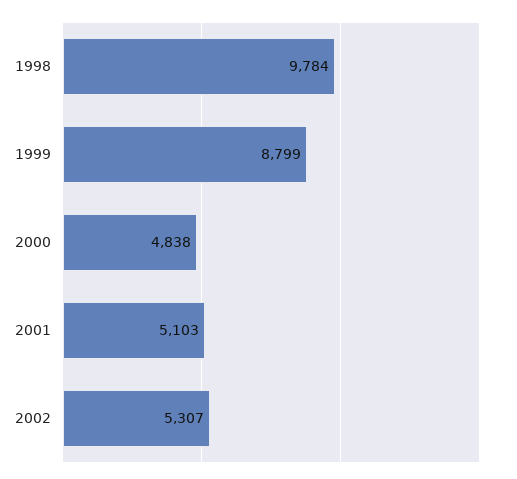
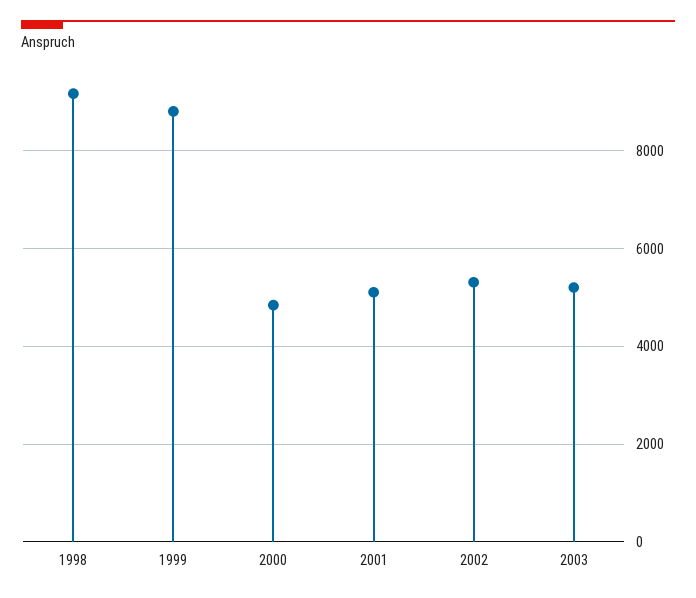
1998: 9784 -> 9200
2003: none -> 5200

